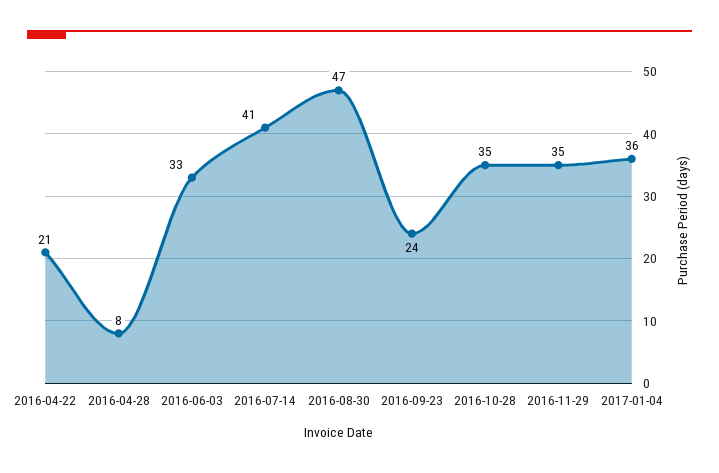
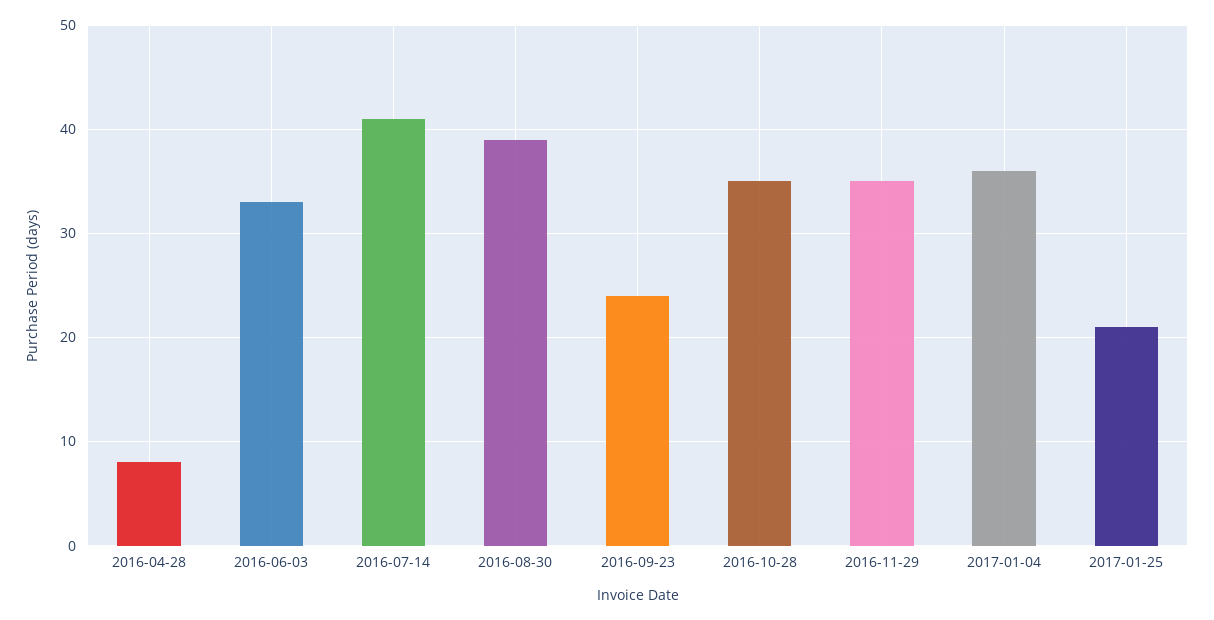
2016-04-22: 21 -> none
2016-08-30: 47 -> 39
2017-01-25: none -> 21

